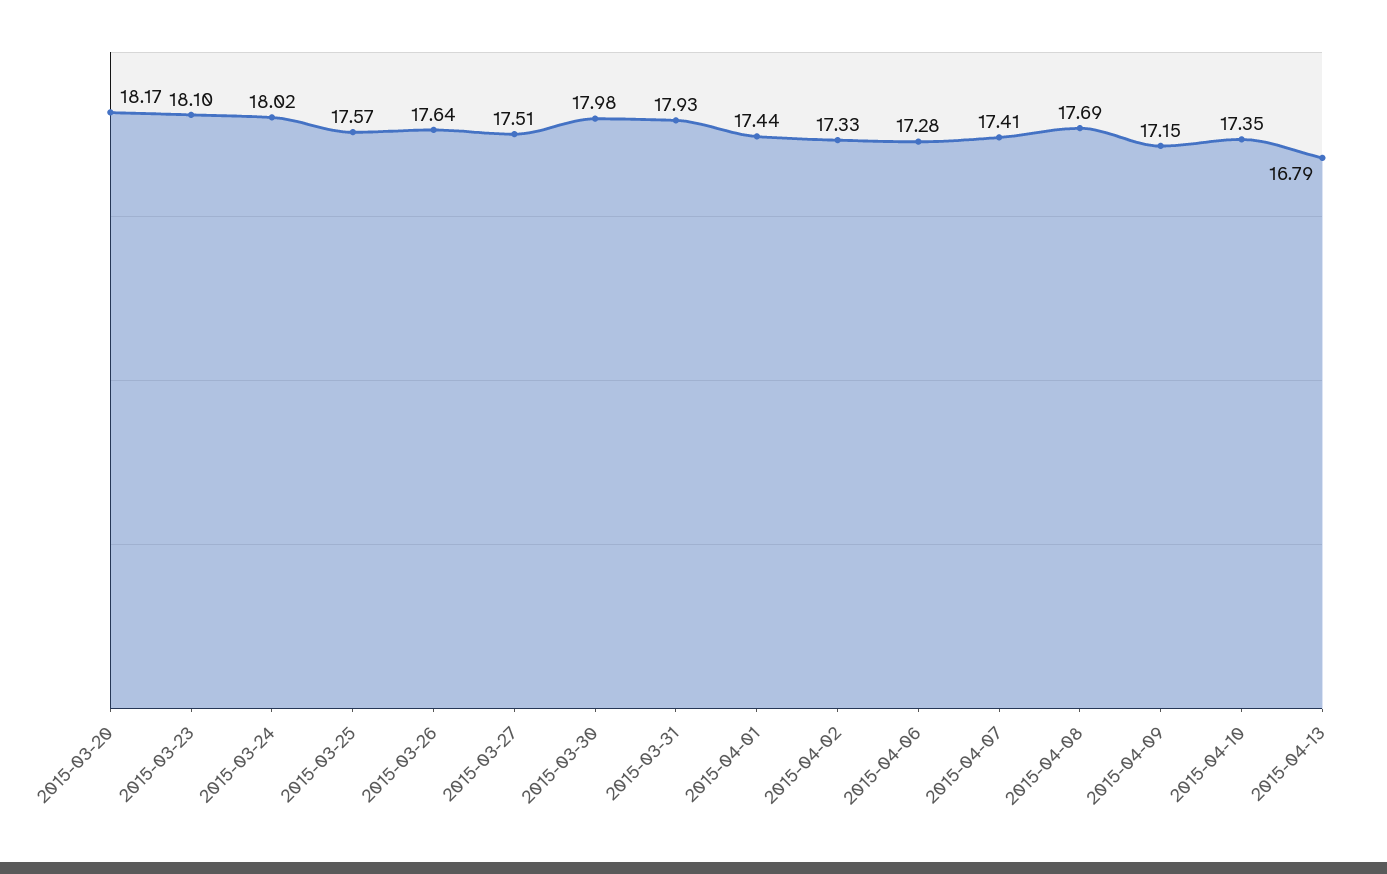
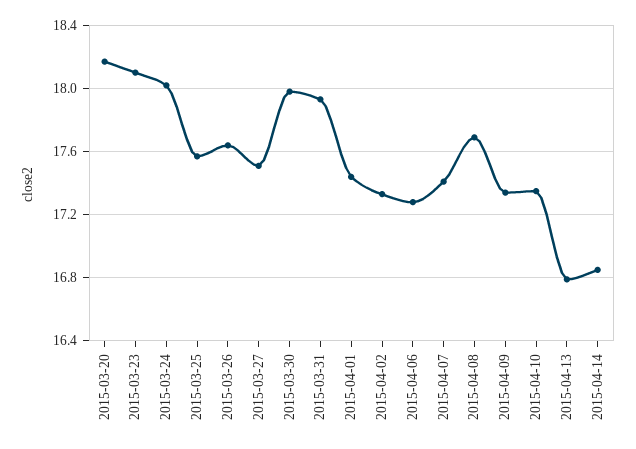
2015-04-09: 17.15 -> 17.35
2015-04-14: none -> 16.85

